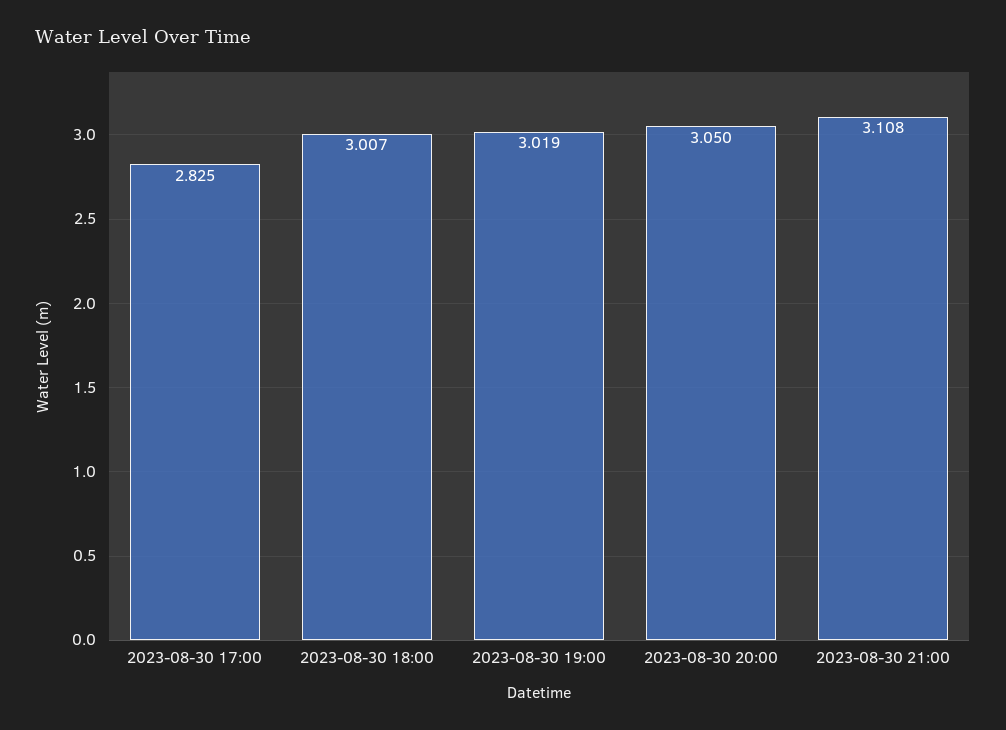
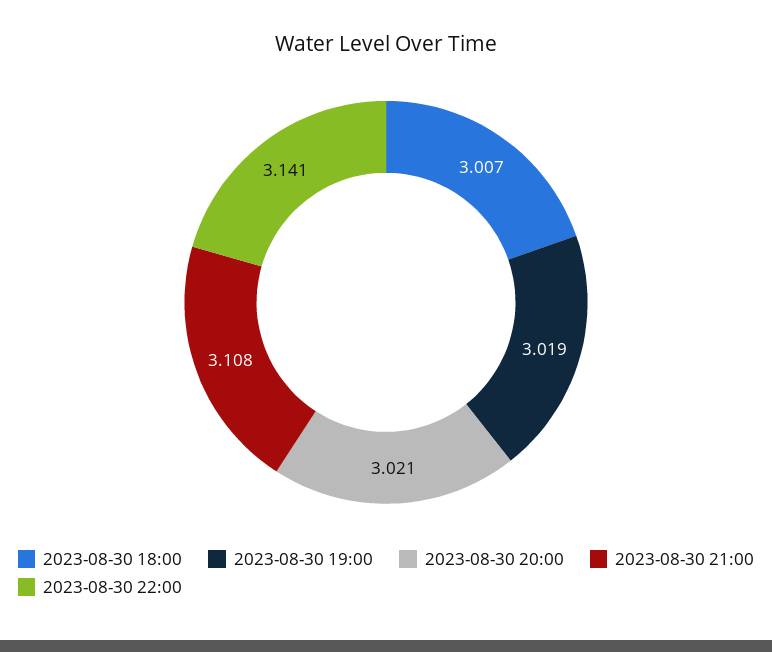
2023-08-30 17:00: 2.825 -> none
2023-08-30 20:00: 3.05 -> 3.021
2023-08-30 22:00: none -> 3.141

